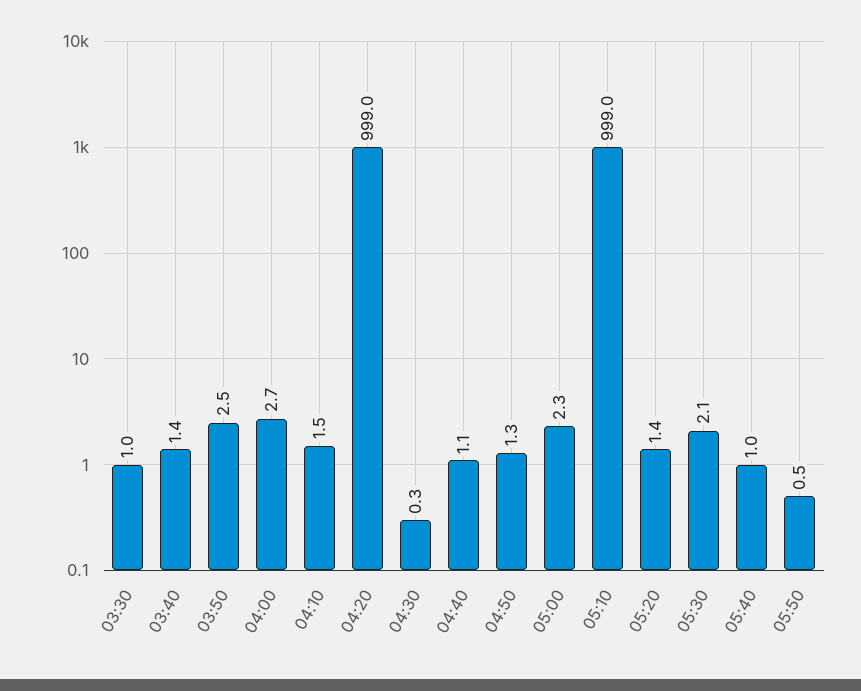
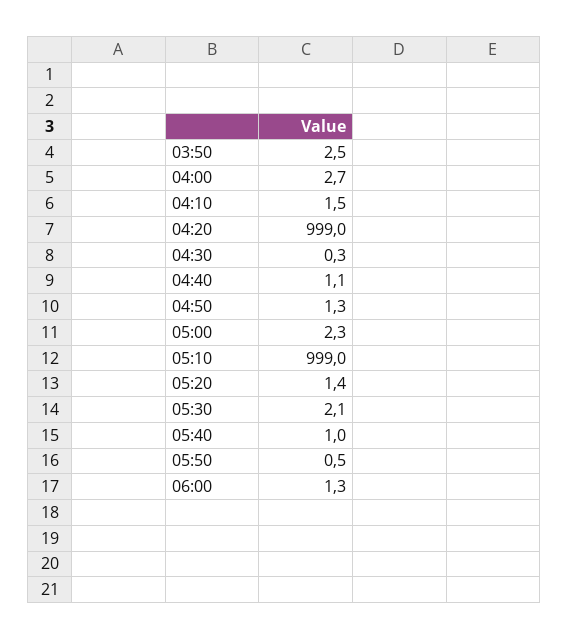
03:30: 1 -> none
03:40: 1.4 -> none
06:00: none -> 1.3

